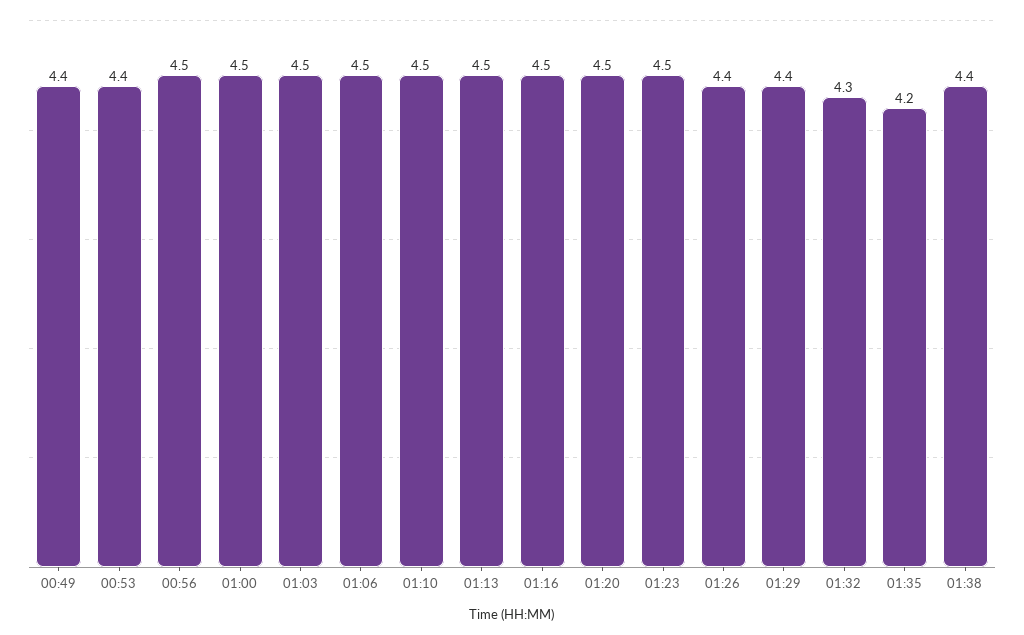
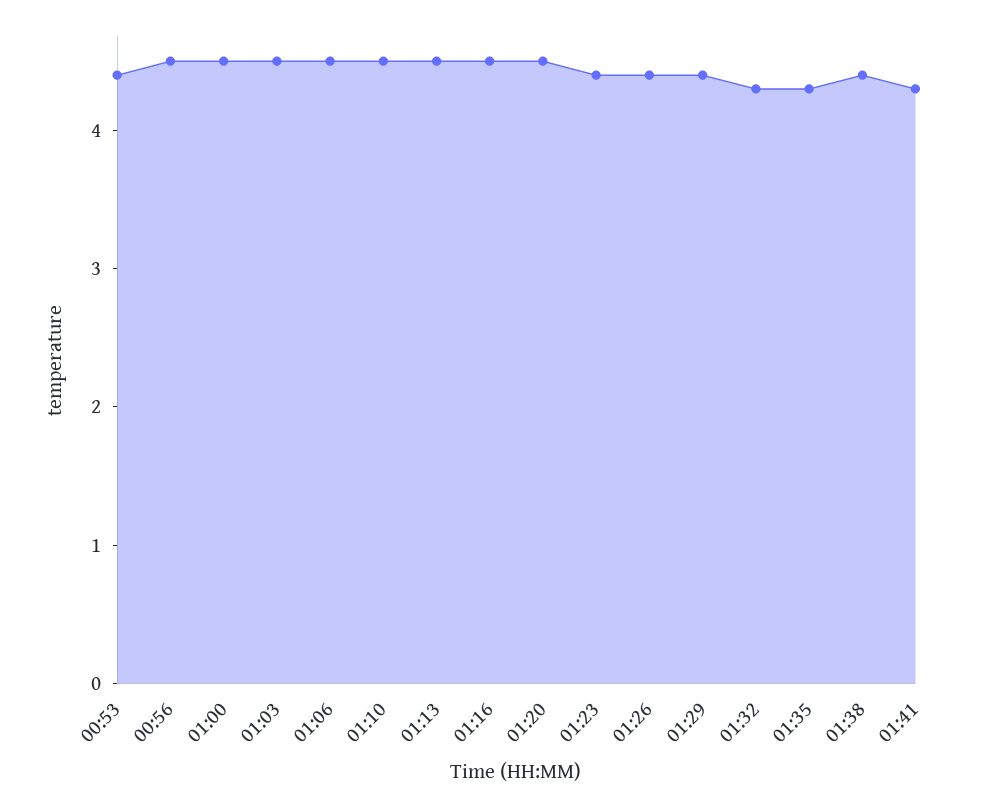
00:49: 4.4 -> none
01:23: 4.5 -> 4.4
01:35: 4.2 -> 4.3
01:41: none -> 4.3

